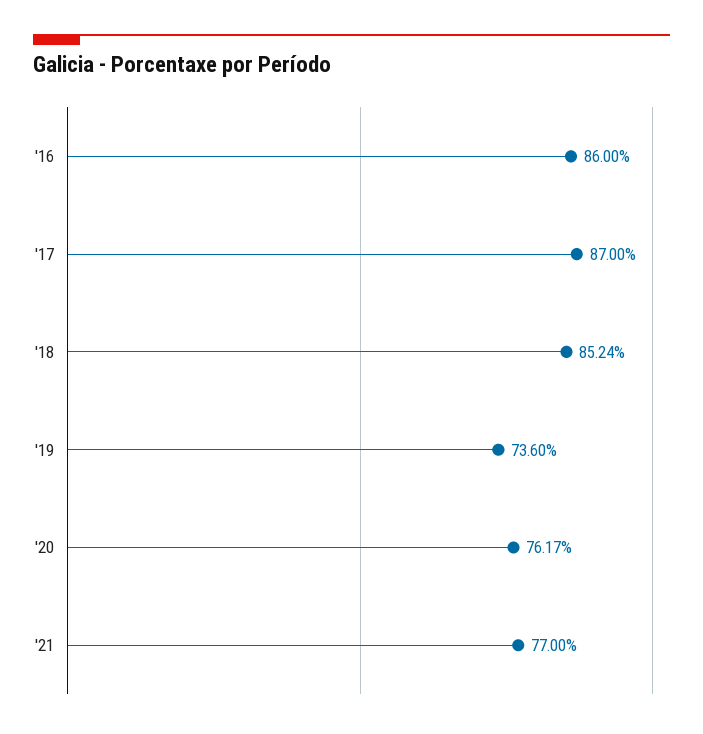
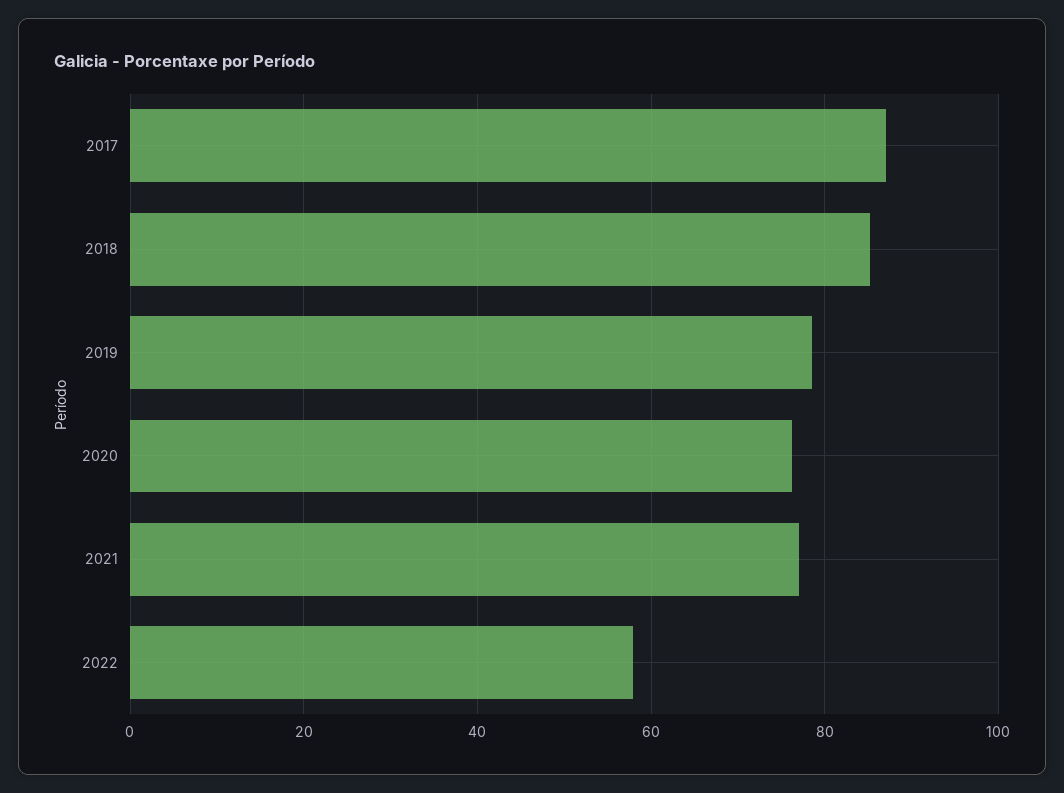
'16: 86 -> none
'19: 73.6 -> 78
2022: none -> 58

